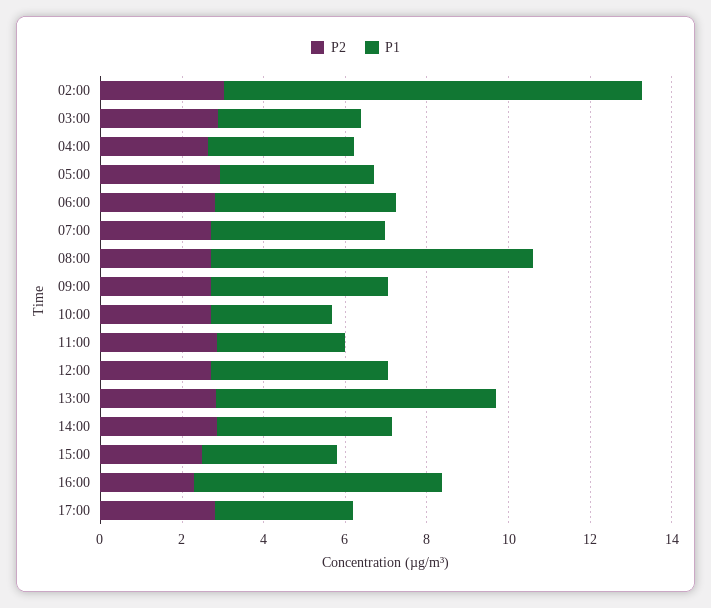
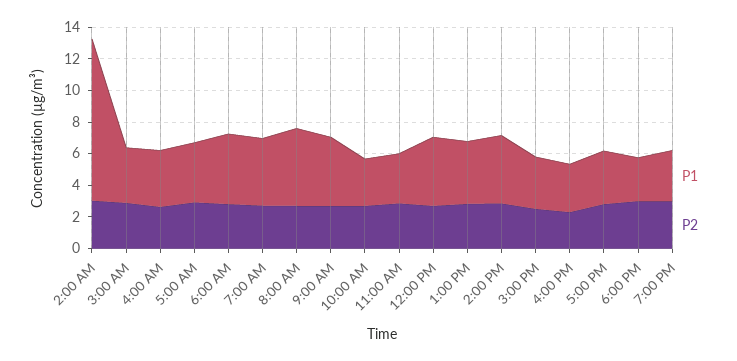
P1, 08:00: 8 -> 5
P1, 13:00: 7 -> 4
P1, 16:00: 6 -> 3
P1, 6:00 PM: none -> 3
P2, 6:00 PM: none -> 3
P1, 7:00 PM: none -> 3
P2, 7:00 PM: none -> 3

